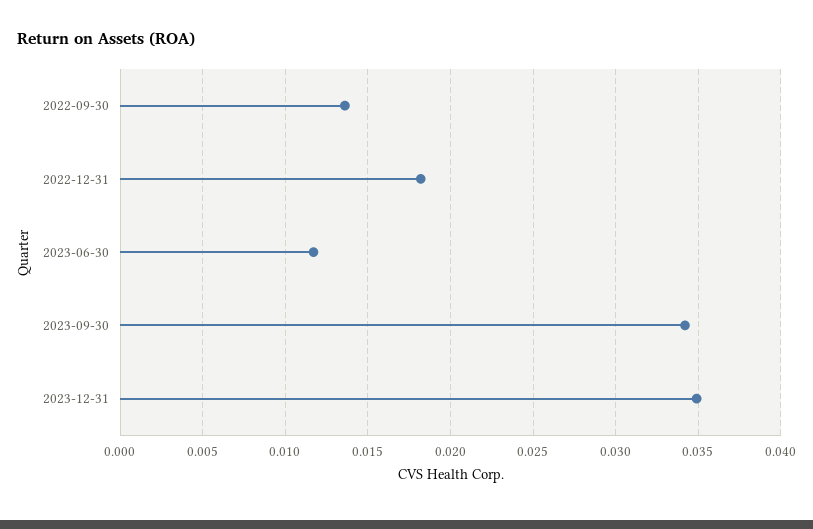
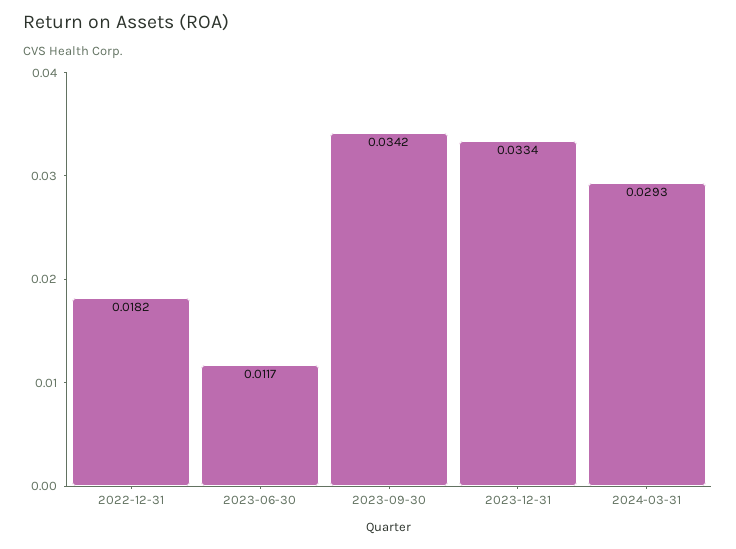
2022-09-30: 0.0135 -> none
2023-12-31: 0.035 -> 0.0334
2024-03-31: none -> 0.0293

